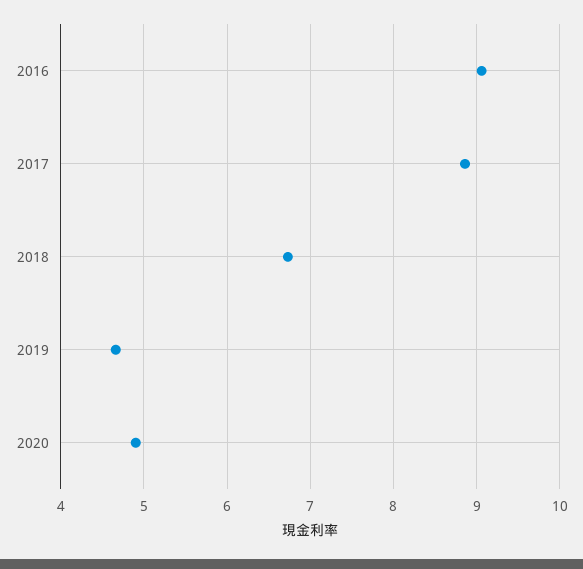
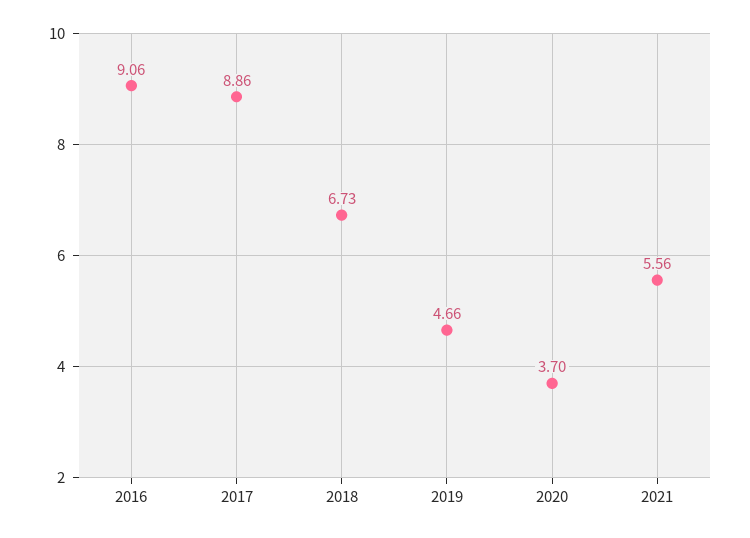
2020: 4.9 -> 3.7
2021: none -> 5.56

